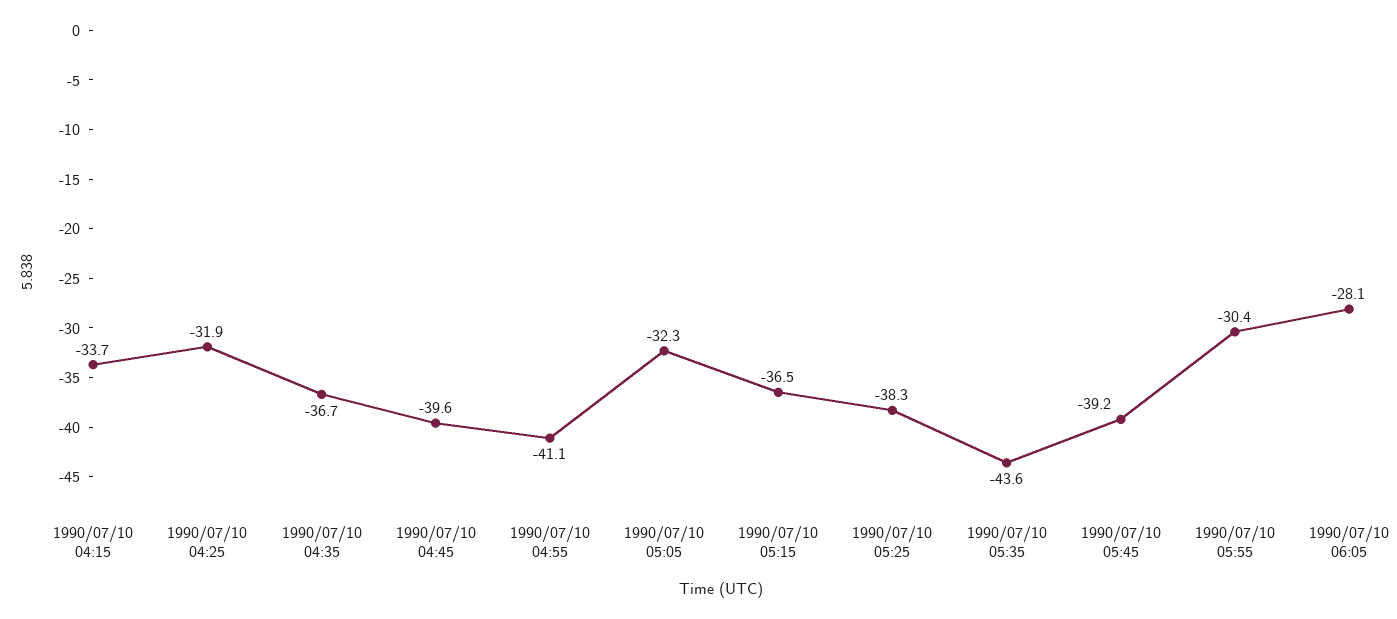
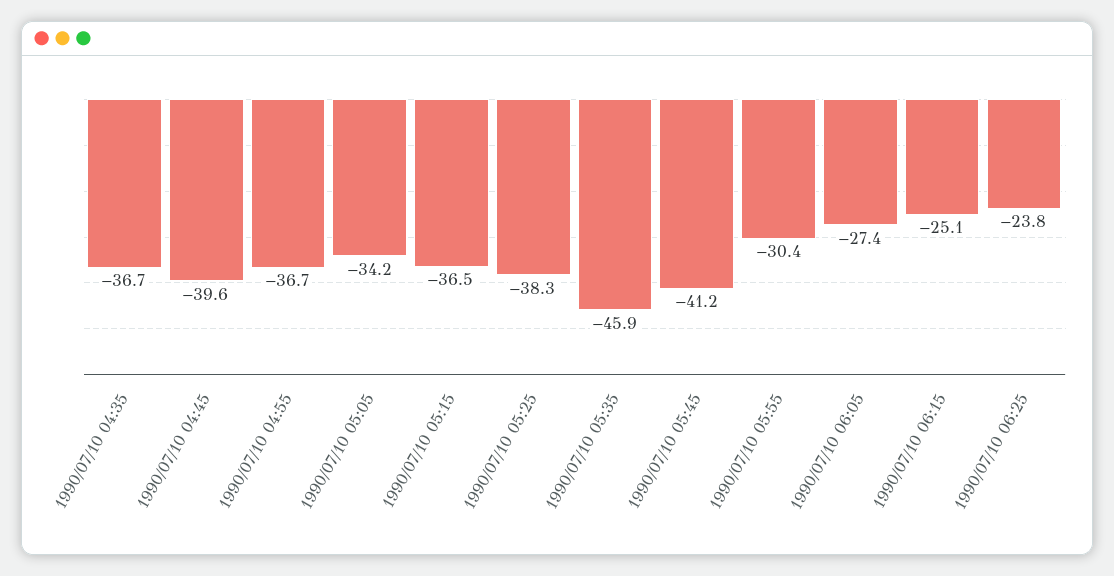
1990/07/10 04:15: -33.7 -> none
1990/07/10 04:25: -31.9 -> none
1990/07/10 04:55: -41.1 -> -36.7
1990/07/10 05:05: -32.3 -> -34.2
1990/07/10 05:35: -43.6 -> -45.9
1990/07/10 05:45: -39.2 -> -41.2
1990/07/10 06:05: -28.1 -> -27.4
1990/07/10 06:15: none -> -25.1
1990/07/10 06:25: none -> -23.8

